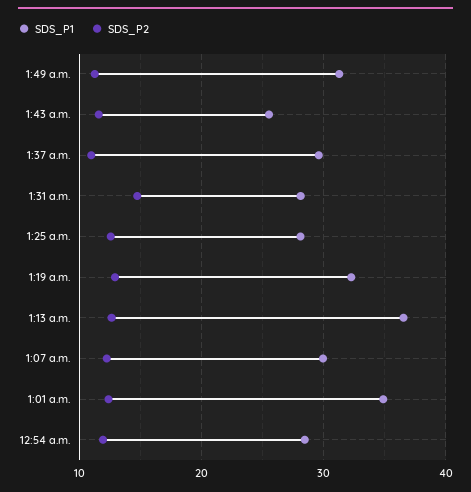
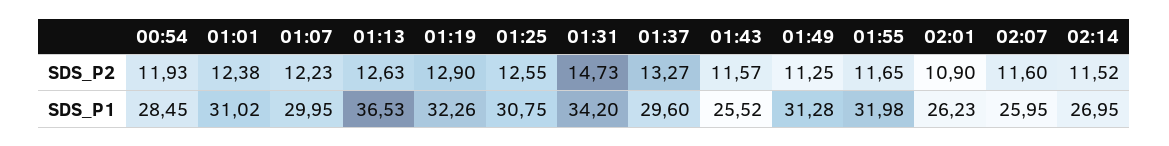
SDS_P2, 1:37 a.m.: 11 -> 13.27
SDS_P1, 1:31 a.m.: 28 -> 34.2
SDS_P1, 1:25 a.m.: 28 -> 30.75
SDS_P1, 1:01 a.m.: 35 -> 31.02
SDS_P2, 01:55: none -> 11.65
SDS_P2, 02:01: none -> 10.9
SDS_P2, 02:07: none -> 11.6
SDS_P2, 02:14: none -> 11.52
SDS_P1, 01:55: none -> 31.98
SDS_P1, 02:01: none -> 26.23
SDS_P1, 02:07: none -> 25.95
SDS_P1, 02:14: none -> 26.95

